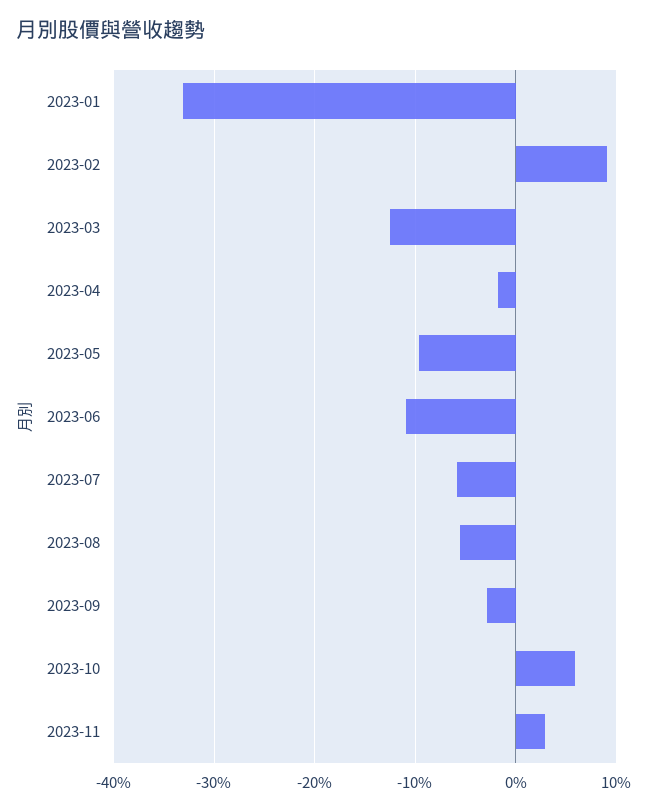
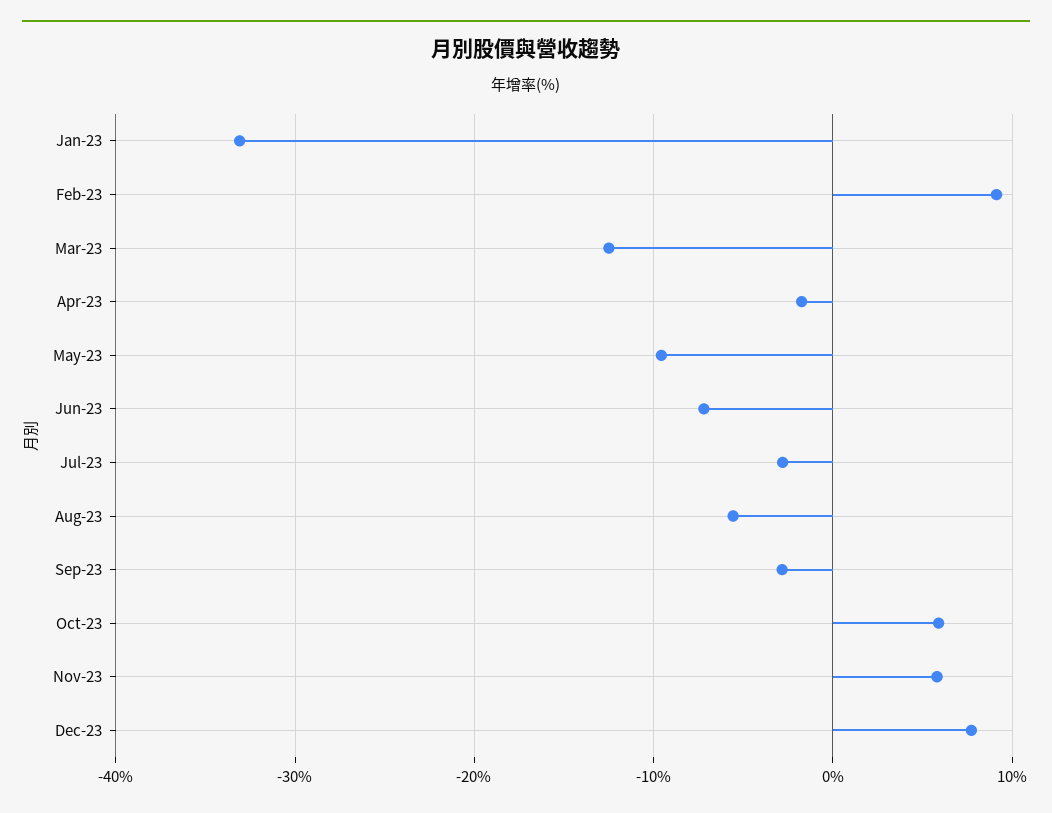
2023-06: -11 -> -7
2023-07: -6 -> -3
2023-11: 3 -> 6
Dec-23: none -> 8

